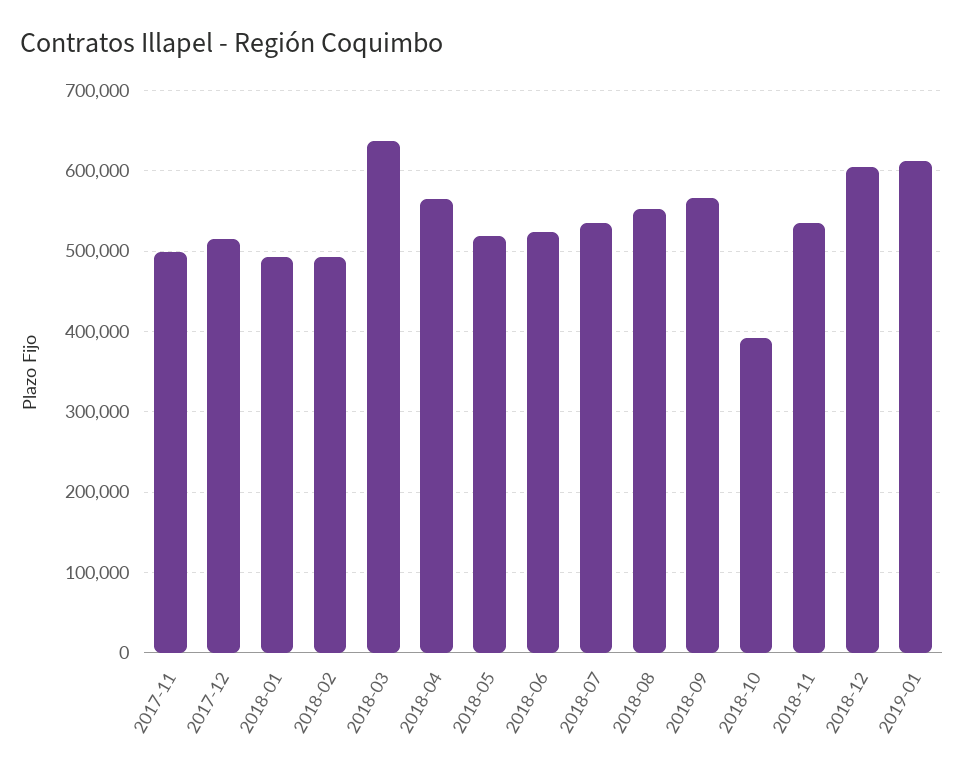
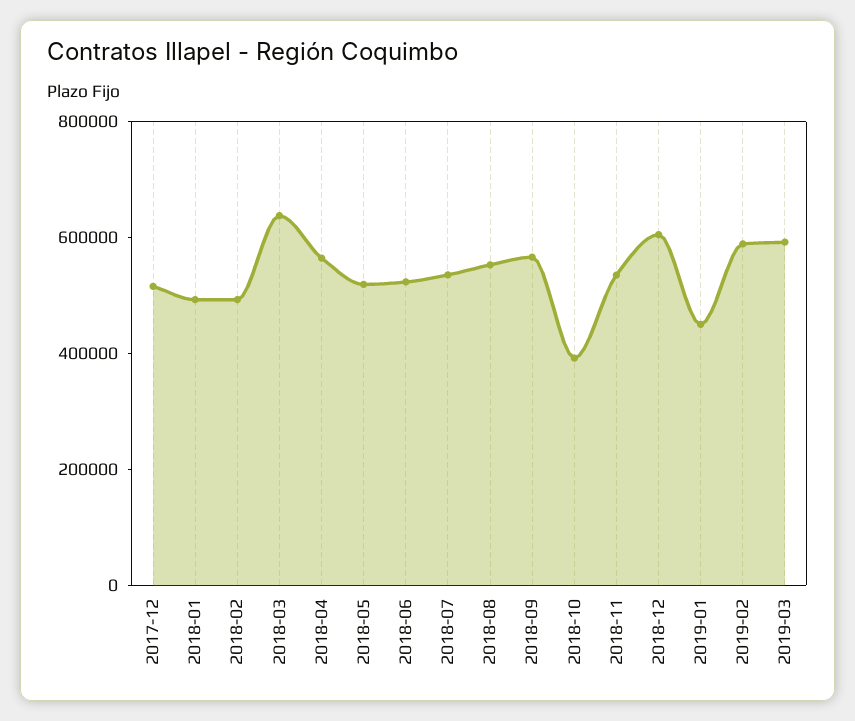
2017-11: 500000 -> none
2019-01: 610000 -> 450000
2019-02: none -> 600000
2019-03: none -> 600000

